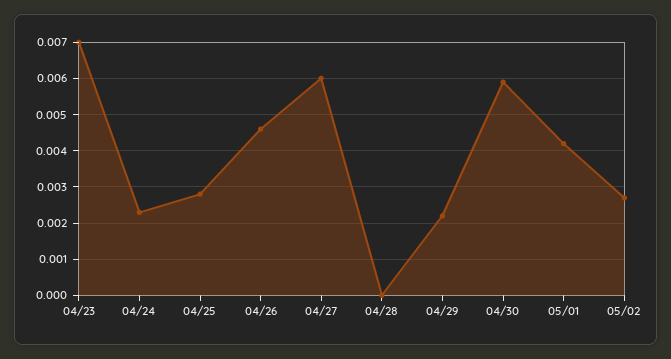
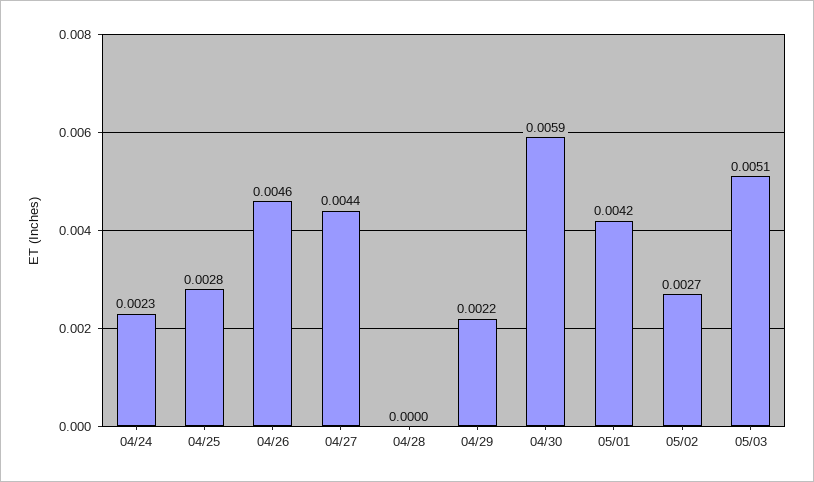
04/23: 0.007 -> none
04/27: 0.006 -> 0.0044
05/03: none -> 0.0051

